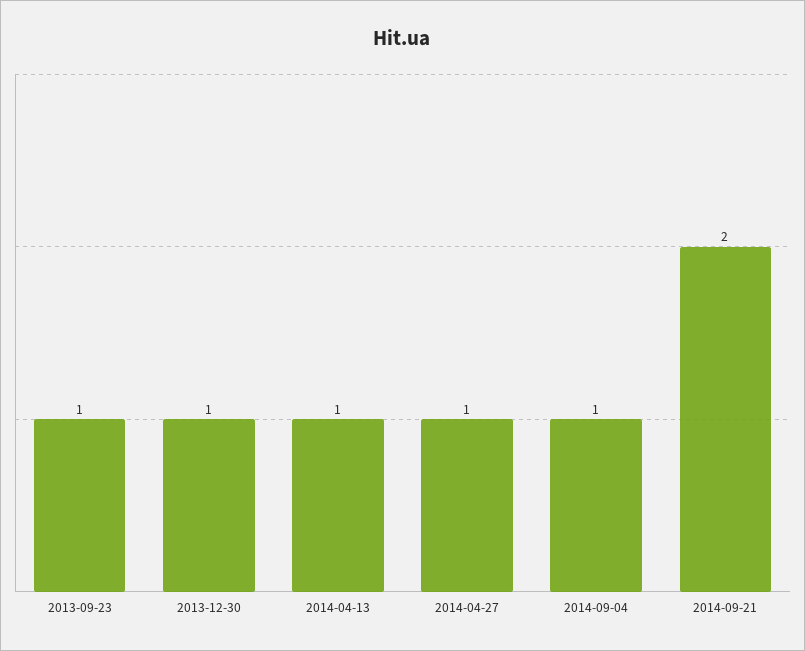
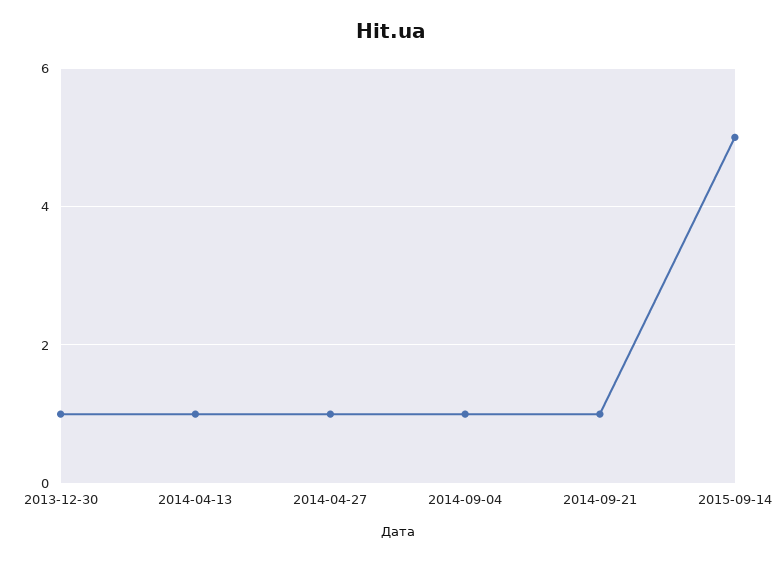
2013-09-23: 1 -> none
2014-09-21: 2 -> 1
2015-09-14: none -> 5

